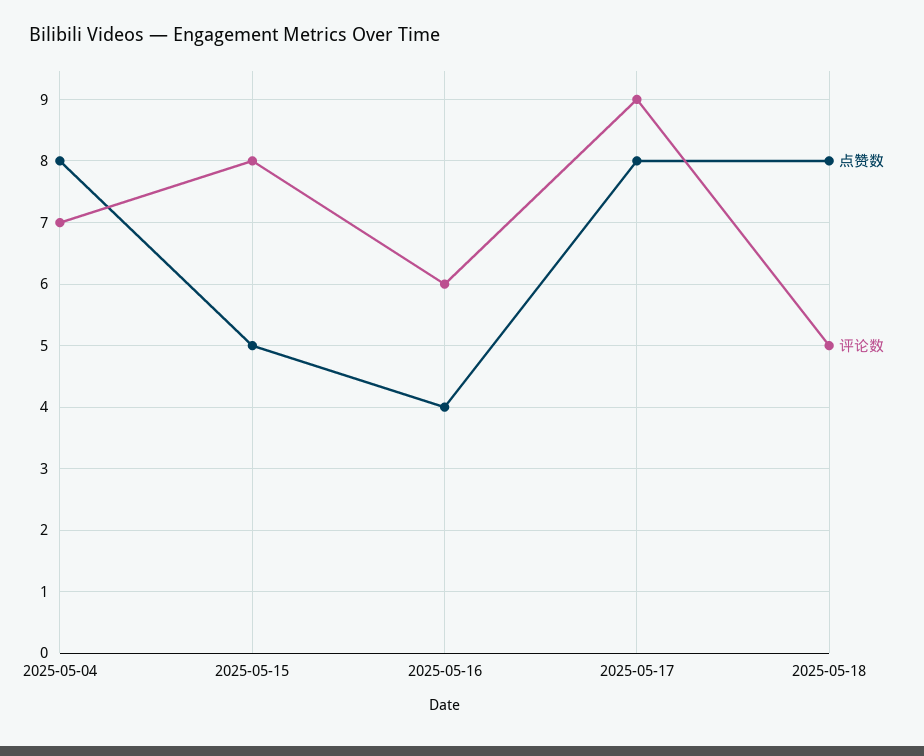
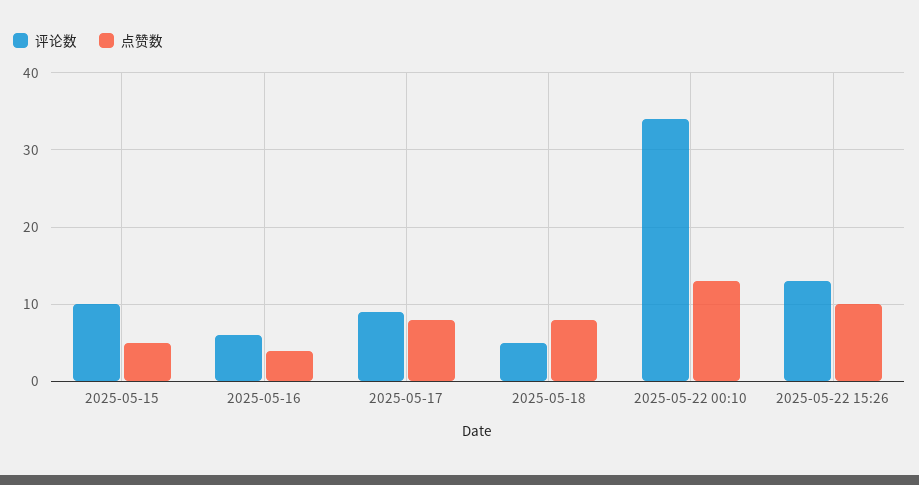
点赞数, 2025-05-04: 8 -> none
评论数, 2025-05-04: 7 -> none
评论数, 2025-05-15: 8 -> 10
评论数, 2025-05-22 00:10: none -> 34
点赞数, 2025-05-22 00:10: none -> 13
评论数, 2025-05-22 15:26: none -> 13
点赞数, 2025-05-22 15:26: none -> 10

